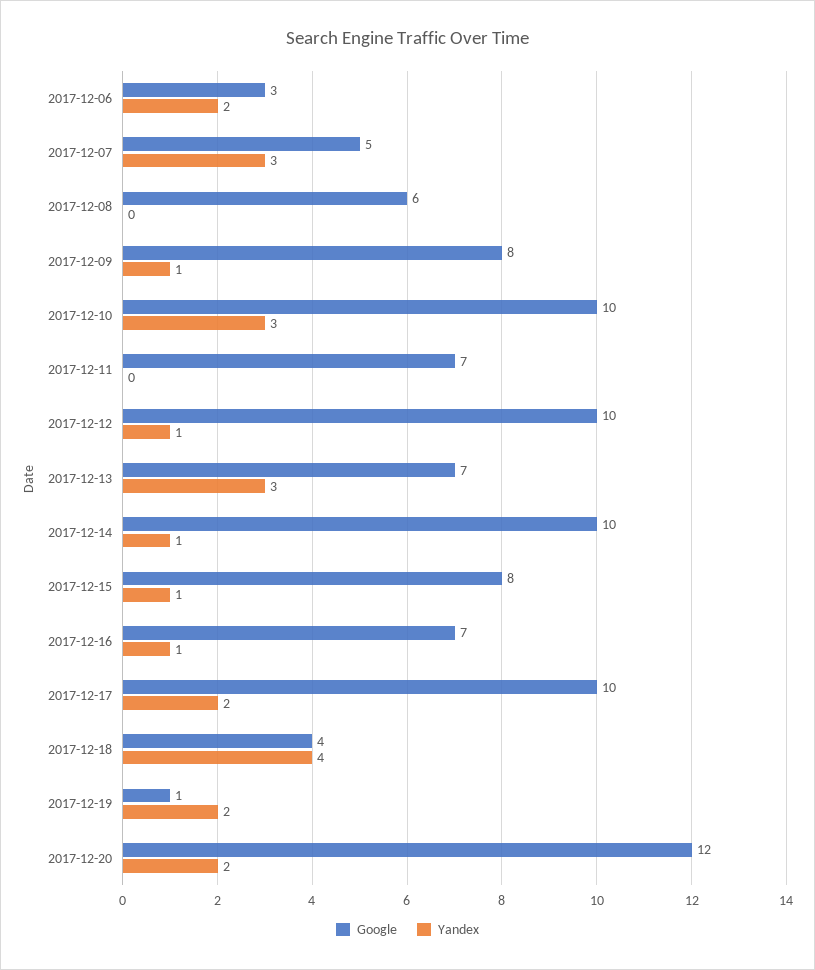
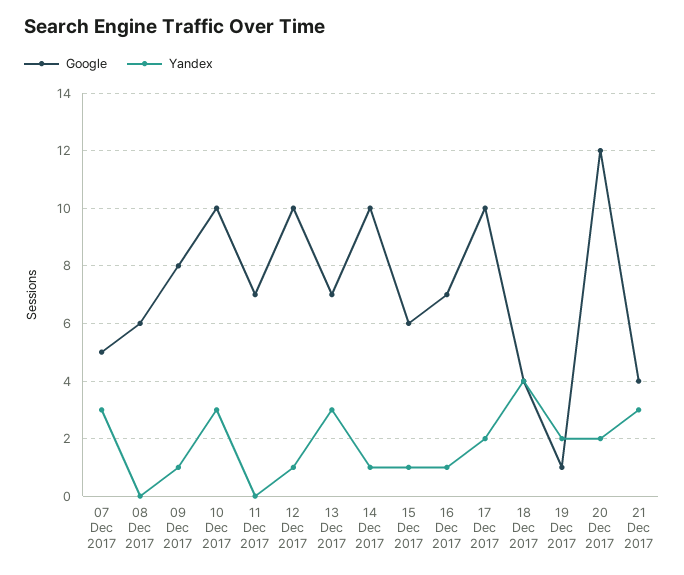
Google, 2017-12-06: 3 -> none
Yandex, 2017-12-06: 2 -> none
Google, 2017-12-15: 8 -> 6
Google, 21 Dec 2017: none -> 4
Yandex, 21 Dec 2017: none -> 3

